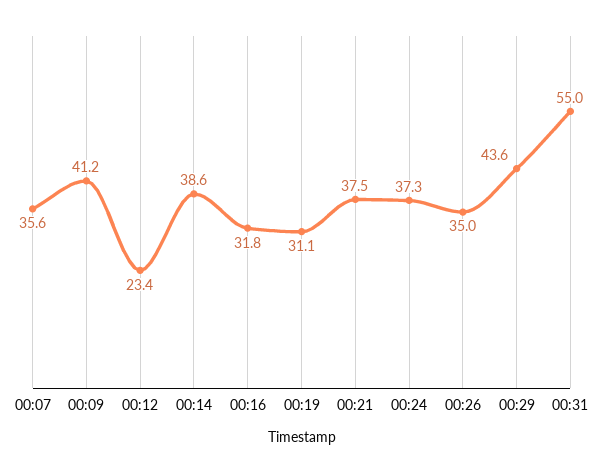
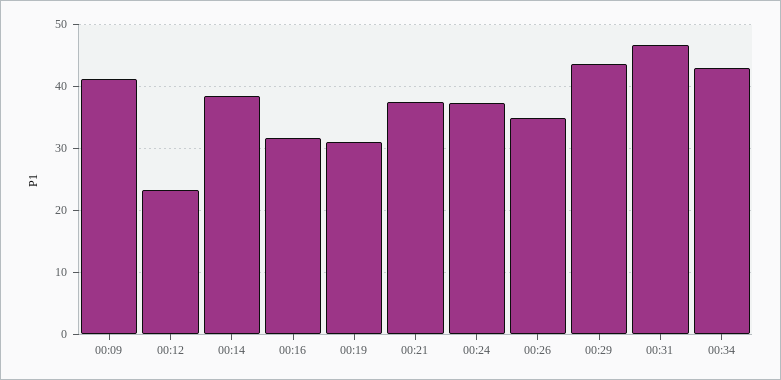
00:07: 35.6 -> none
00:31: 55 -> 47
00:34: none -> 43

